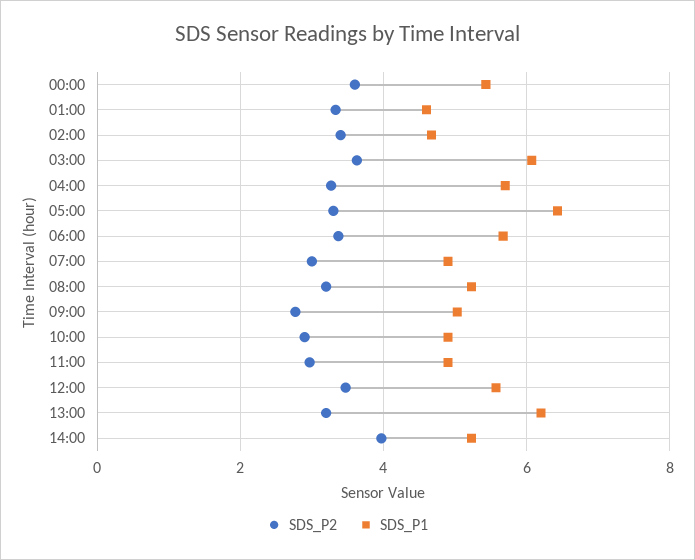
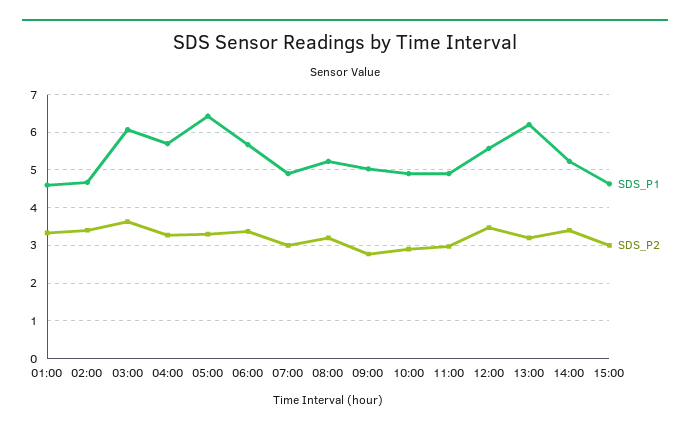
SDS_P2, 00:00: 3.6 -> none
SDS_P1, 00:00: 5.4 -> none
SDS_P2, 14:00: 4 -> 3.4
SDS_P1, 15:00: none -> 4.6
SDS_P2, 15:00: none -> 3

